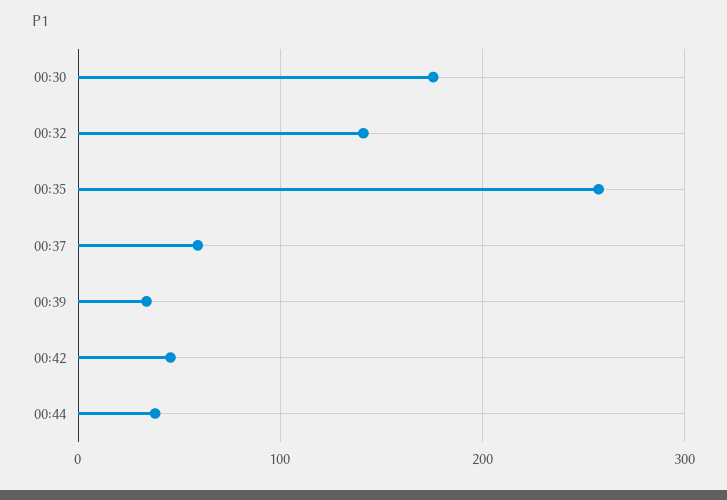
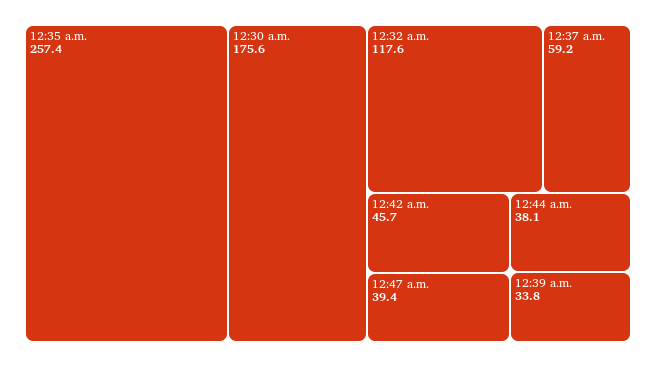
00:32: 140 -> 117.6
12:47 a.m.: none -> 39.4

